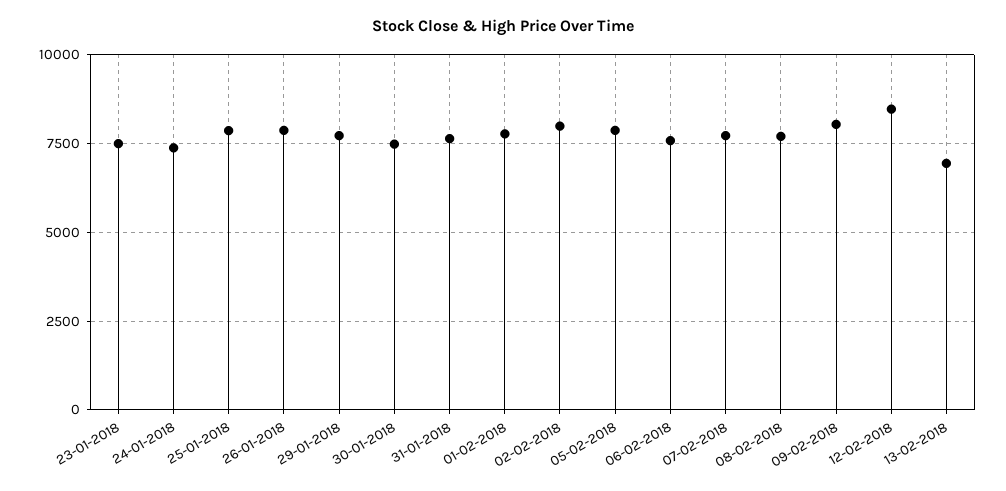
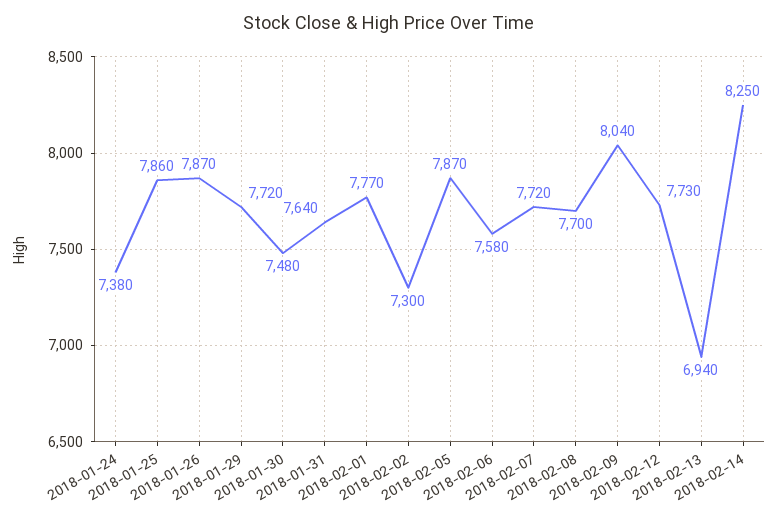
23-01-2018: 7500 -> none
02-02-2018: 8000 -> 7300
12-02-2018: 8500 -> 7730
2018-02-14: none -> 8250

